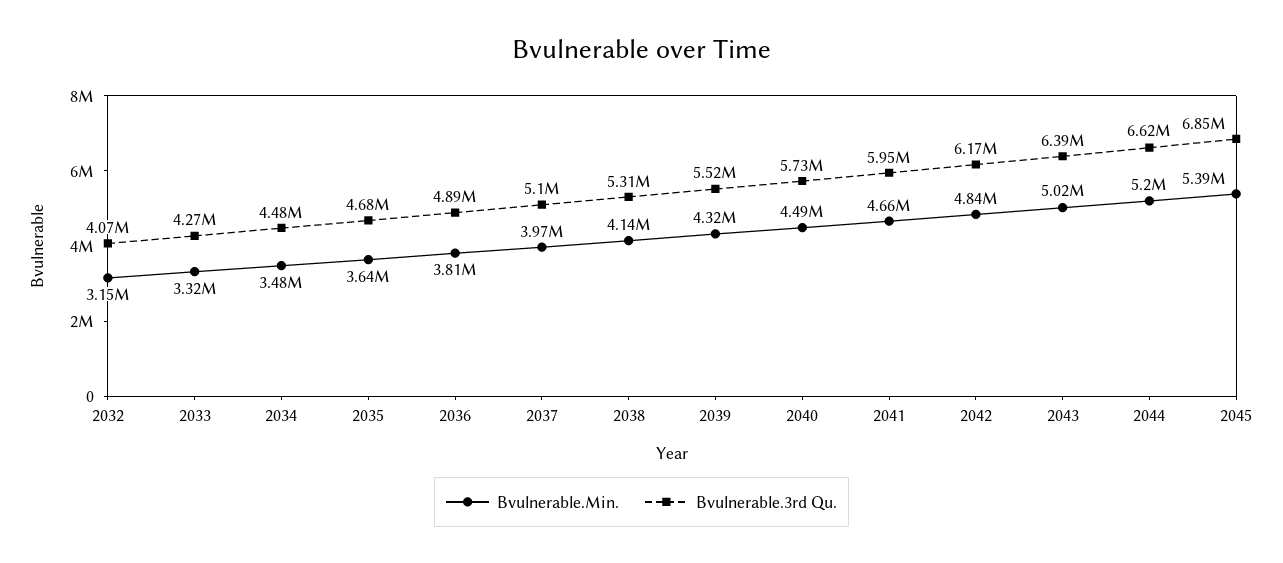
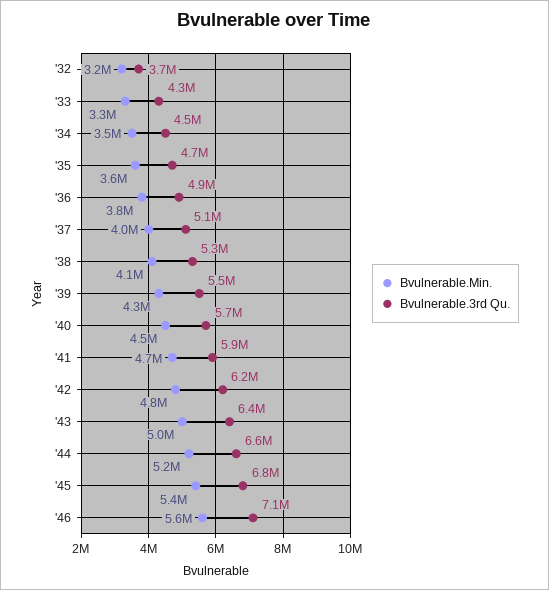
Bvulnerable.3rd Qu., 2032: 4070000 -> 3700000
Bvulnerable.Min., '46: none -> 5600000
Bvulnerable.3rd Qu., '46: none -> 7100000

